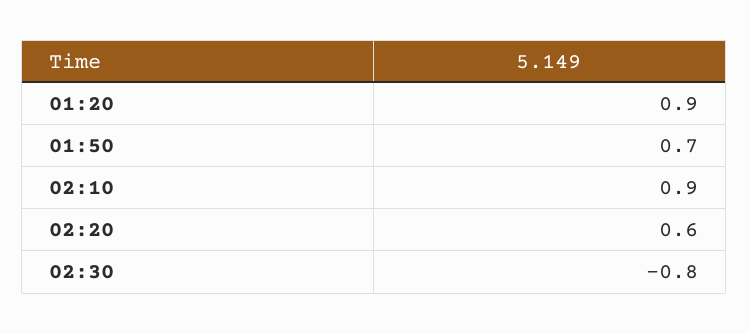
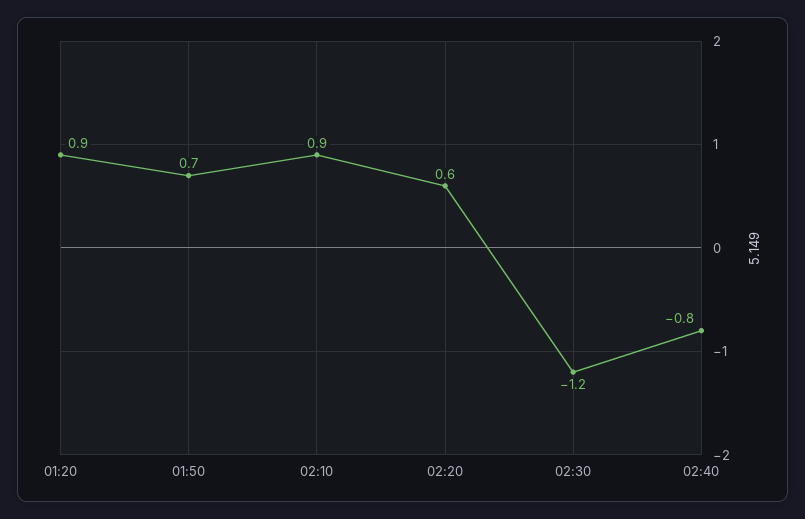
02:30: -0.8 -> -1.2
02:40: none -> -0.8

